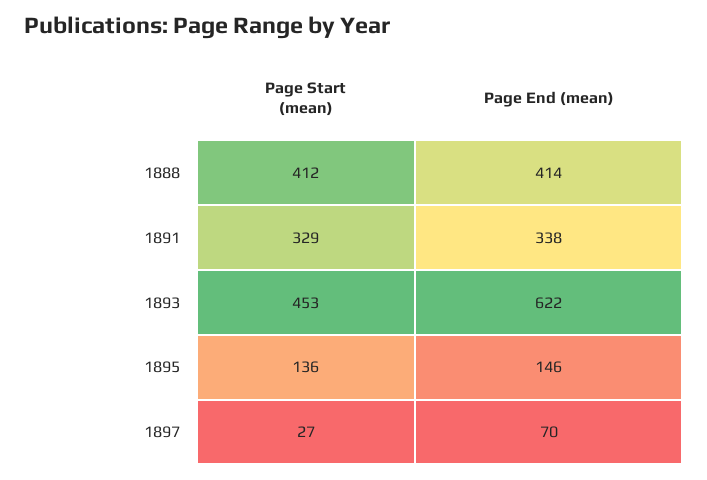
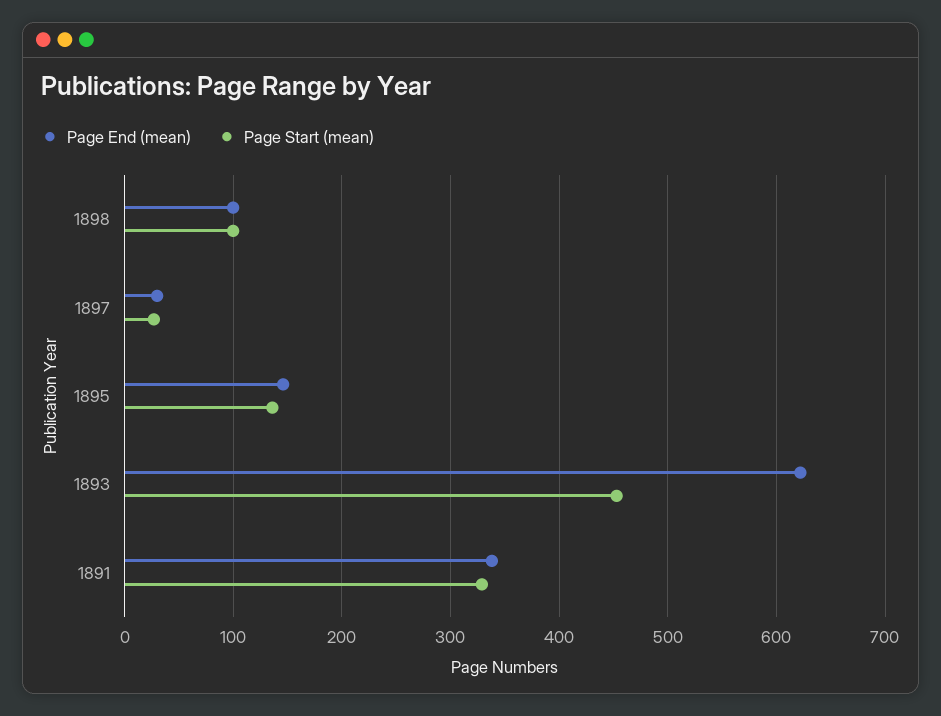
Page Start (mean), 1888: 412 -> none
Page End (mean), 1888: 414 -> none
Page End (mean), 1897: 70 -> 30
Page End (mean), 1898: none -> 100
Page Start (mean), 1898: none -> 100

